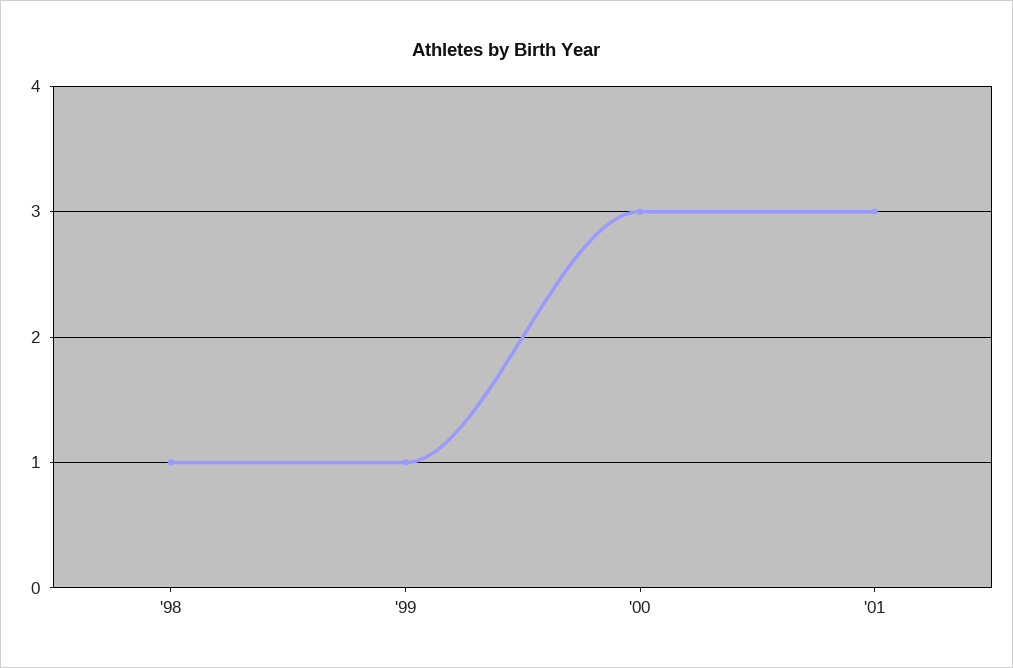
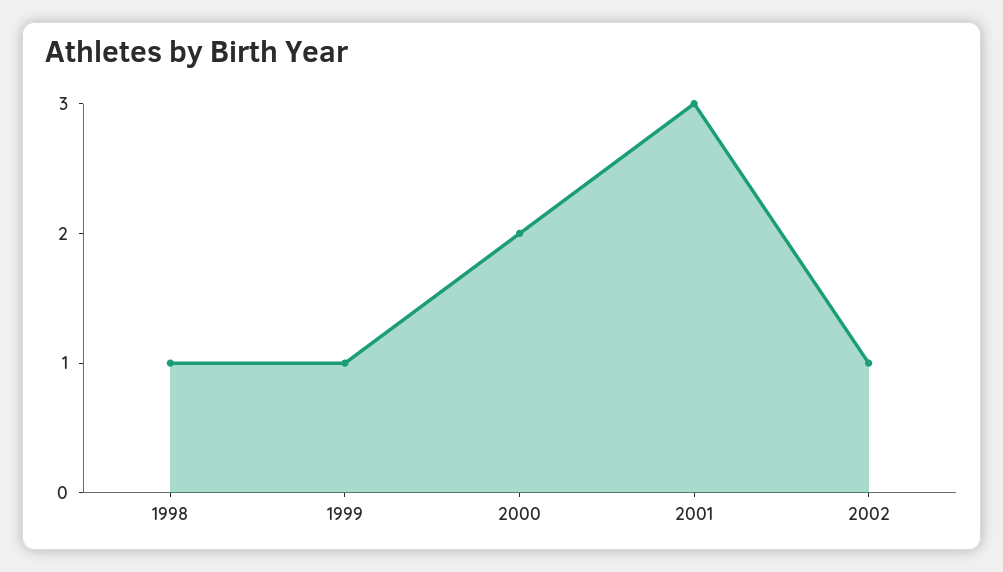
'00: 3 -> 2
2002: none -> 1

